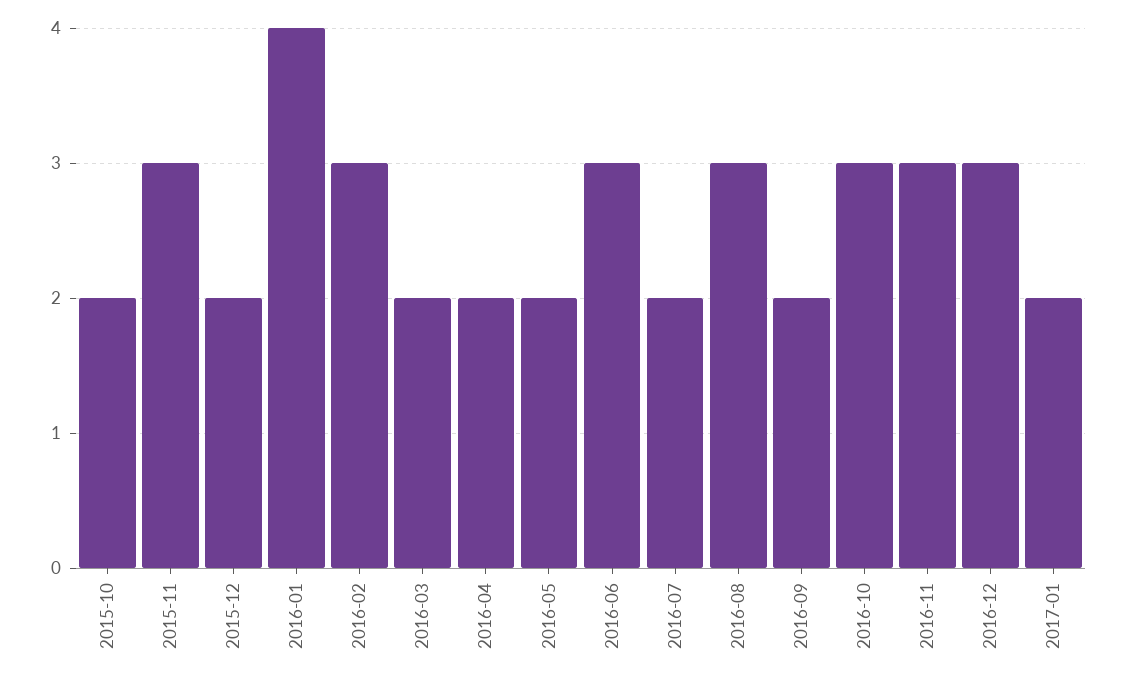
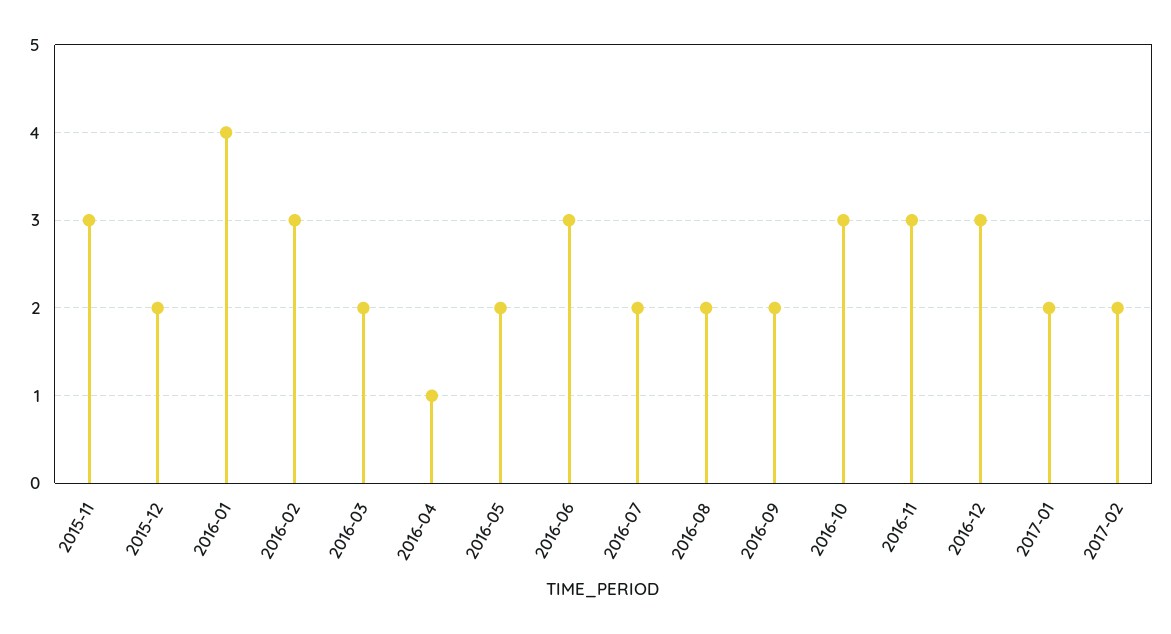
2015-10: 2 -> none
2016-04: 2 -> 1
2016-08: 3 -> 2
2017-02: none -> 2

